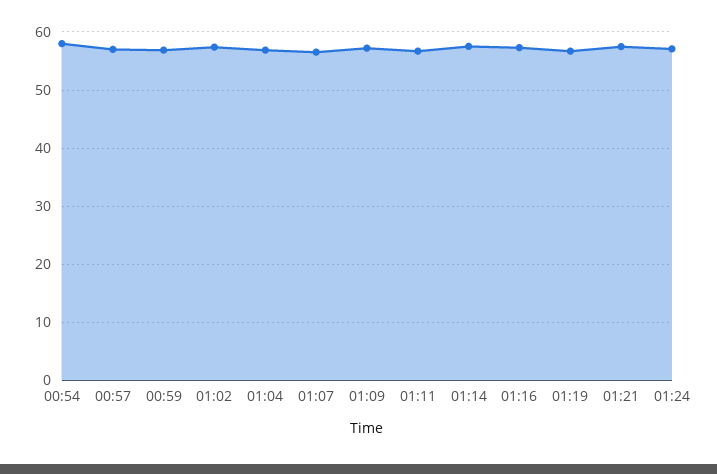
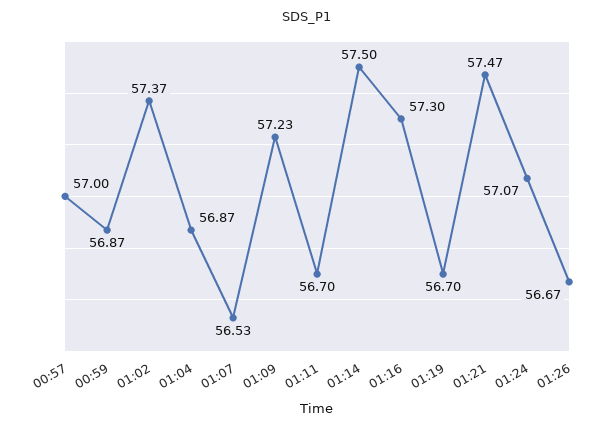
00:54: 58 -> none
01:26: none -> 56.67

